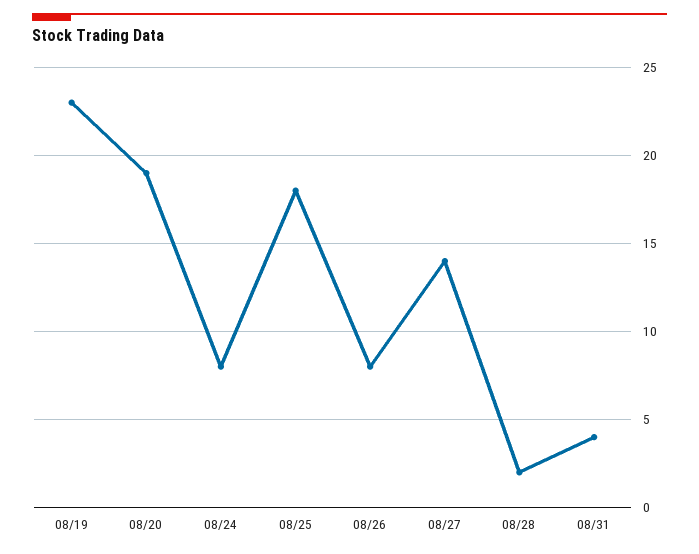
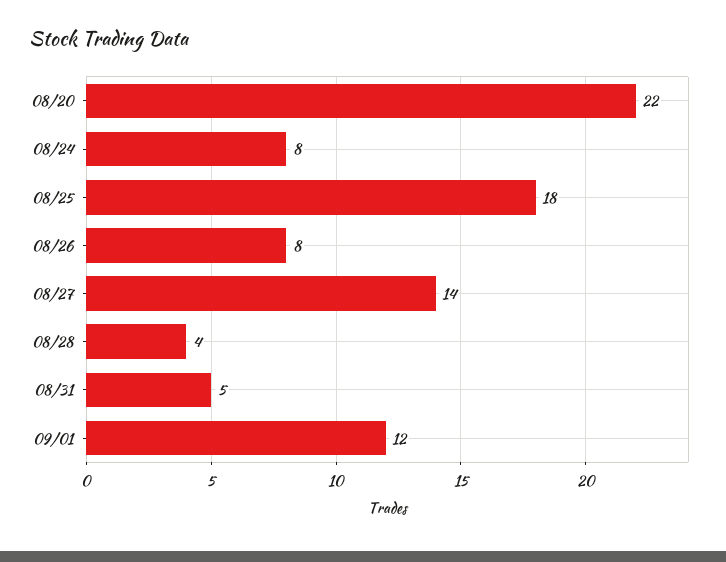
08/19: 23 -> none
08/20: 19 -> 22
08/28: 2 -> 4
08/31: 4 -> 5
09/01: none -> 12

